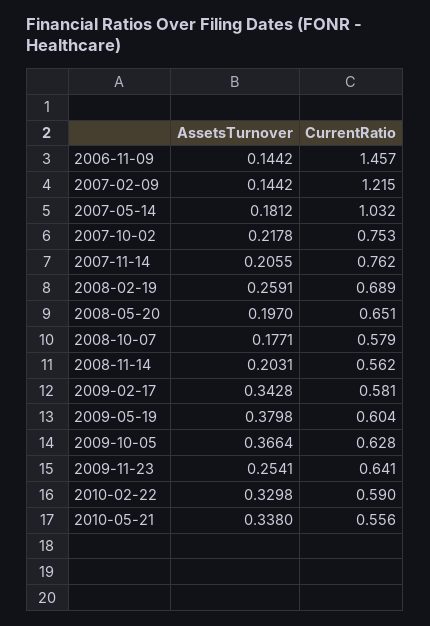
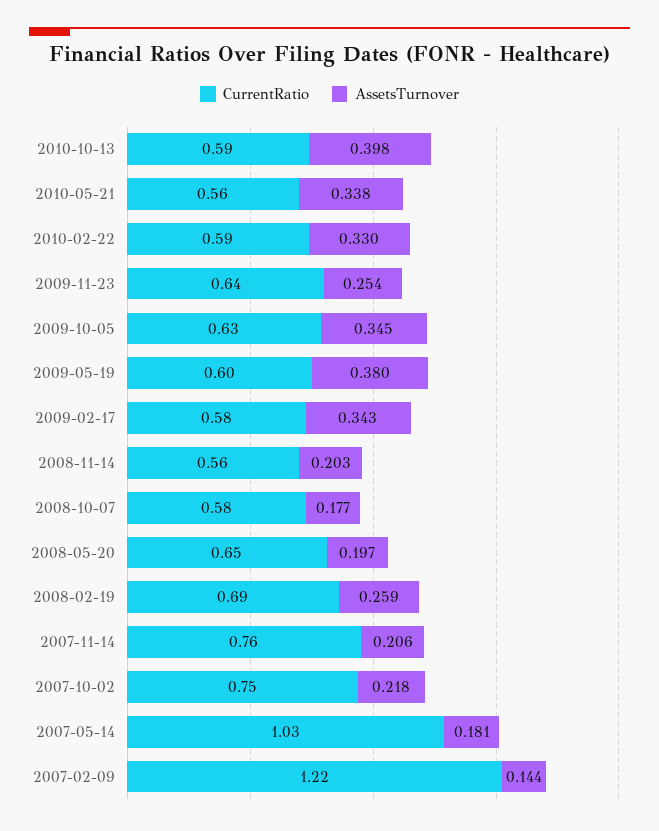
AssetsTurnover, 2006-11-09: 0.1442 -> none
CurrentRatio, 2006-11-09: 1.457 -> none
AssetsTurnover, 2009-10-05: 0.3664 -> 0.345
CurrentRatio, 2010-10-13: none -> 0.59
AssetsTurnover, 2010-10-13: none -> 0.398

